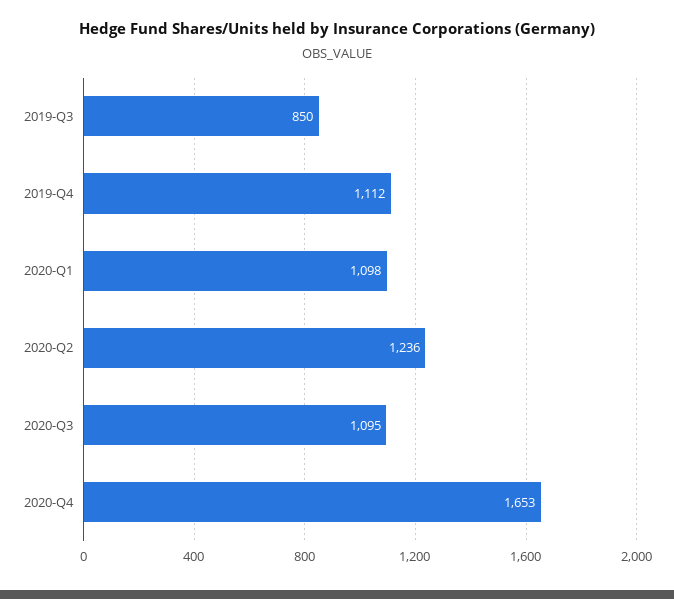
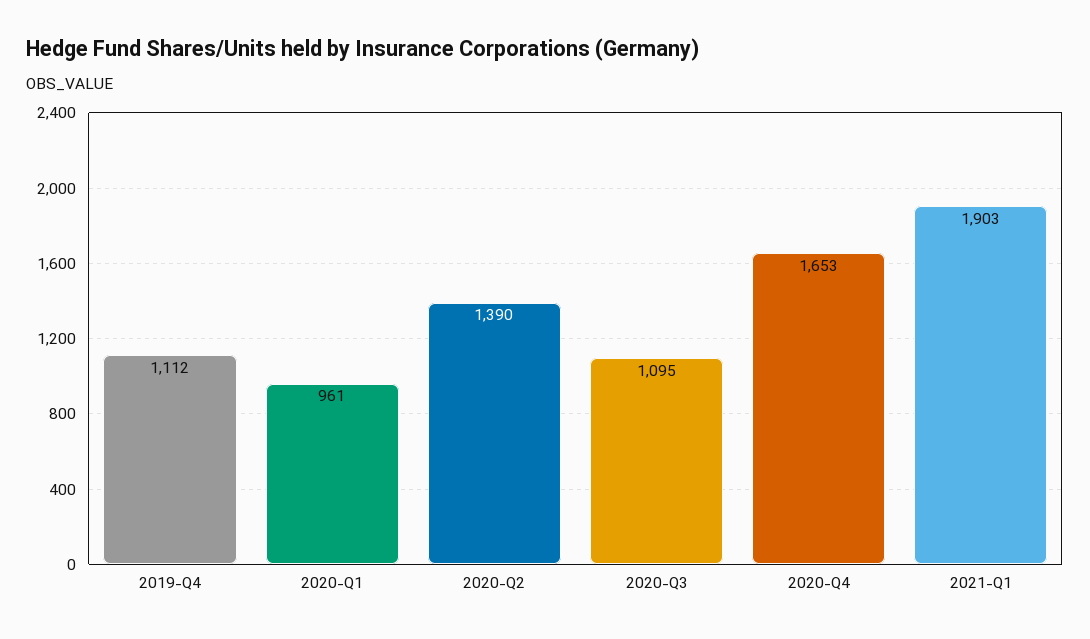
2019-Q3: 850 -> none
2020-Q1: 1098 -> 961
2020-Q2: 1236 -> 1390
2021-Q1: none -> 1903

